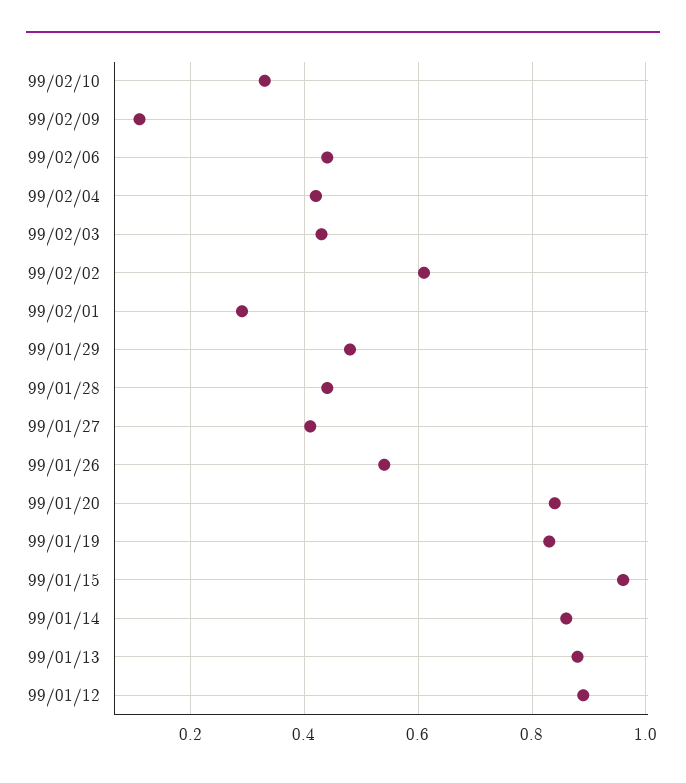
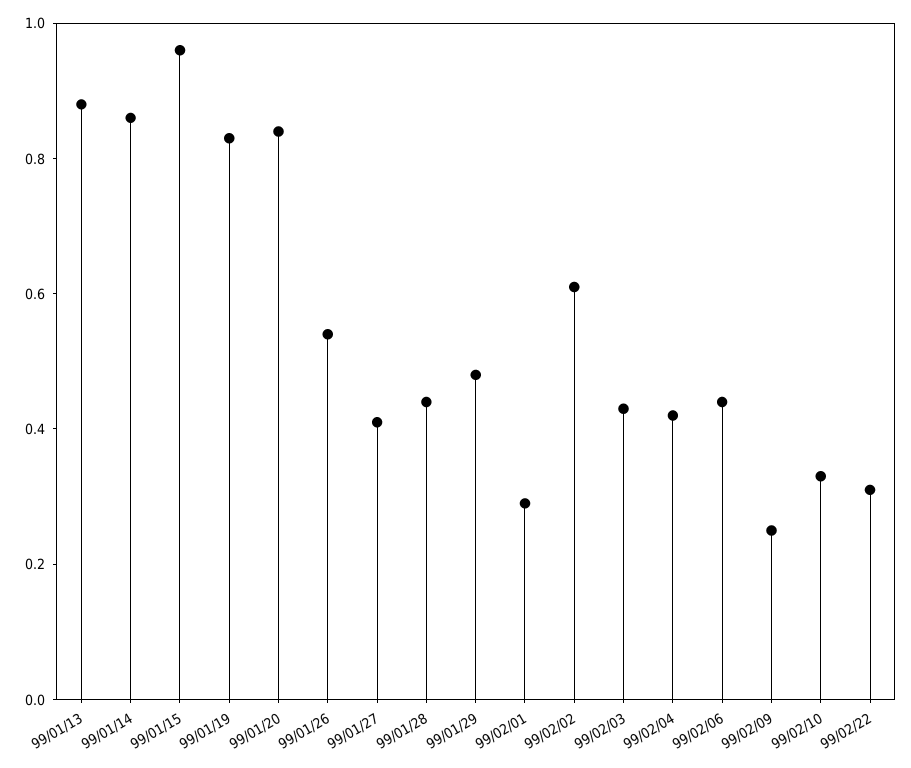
99/02/09: 0.1 -> 0.25
99/01/12: 0.9 -> none
99/02/22: none -> 0.3

